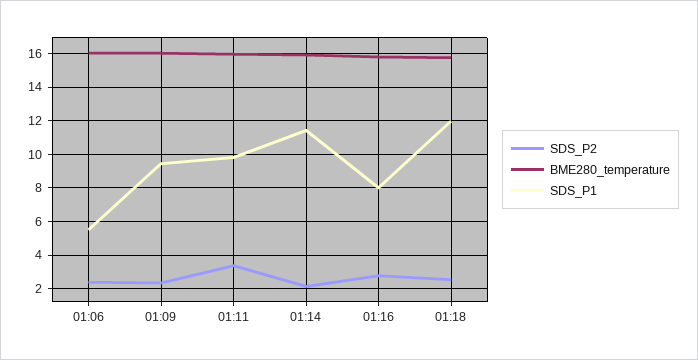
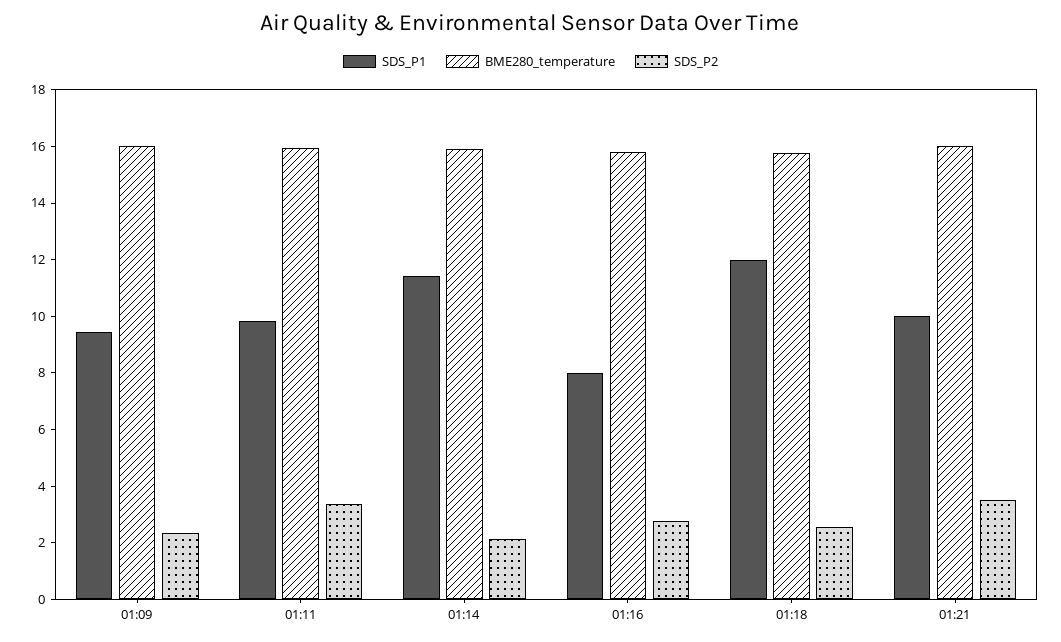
SDS_P2, 01:06: 2.5 -> none
BME280_temperature, 01:06: 16 -> none
SDS_P1, 01:06: 5.5 -> none
SDS_P1, 01:21: none -> 10
BME280_temperature, 01:21: none -> 16
SDS_P2, 01:21: none -> 3.5

